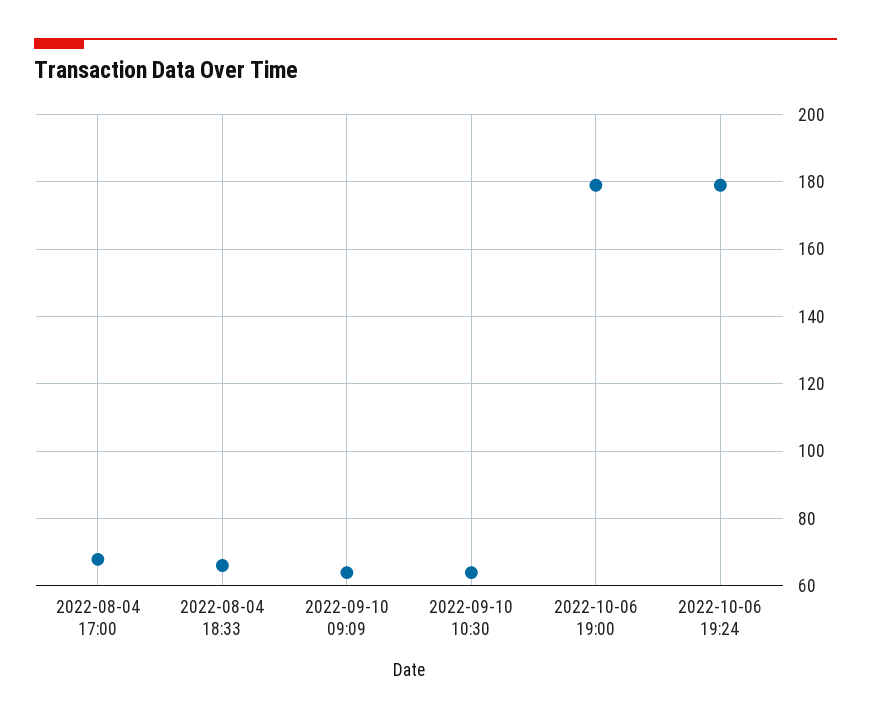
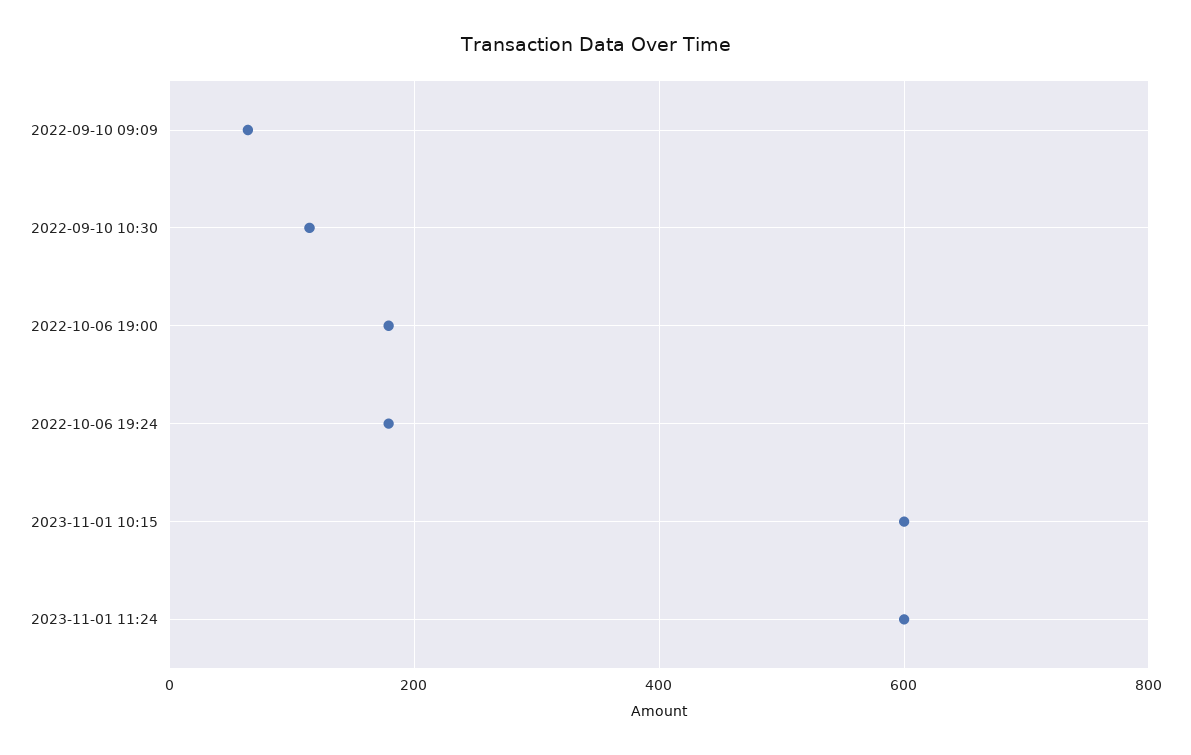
2022-08-04 17:00: 68 -> none
2022-08-04 18:33: 66 -> none
2022-09-10 10:30: 64 -> 120
2023-11-01 10:15: none -> 600
2023-11-01 11:24: none -> 600

